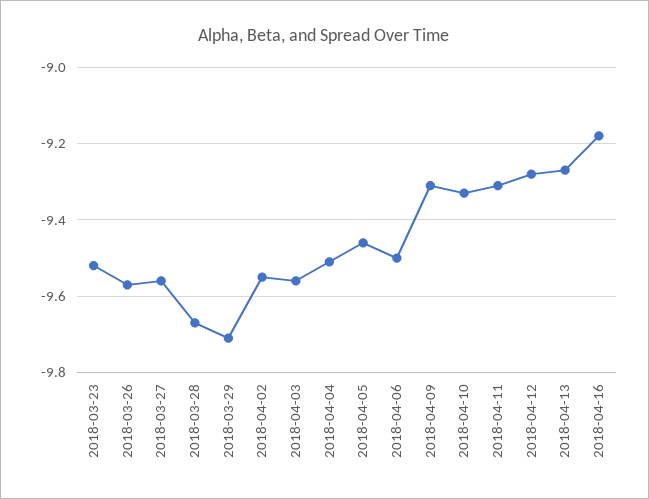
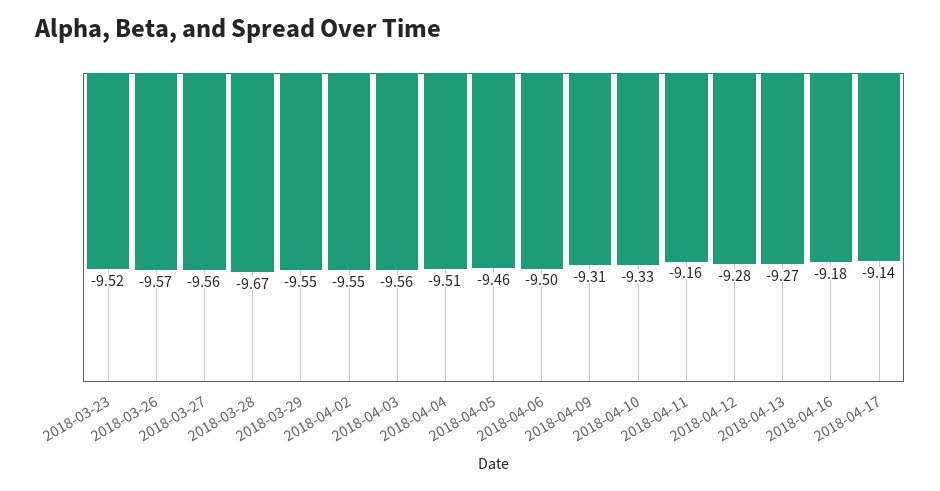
2018-03-29: -9.7 -> -9.55
2018-04-11: -9.3 -> -9.16
2018-04-17: none -> -9.14

